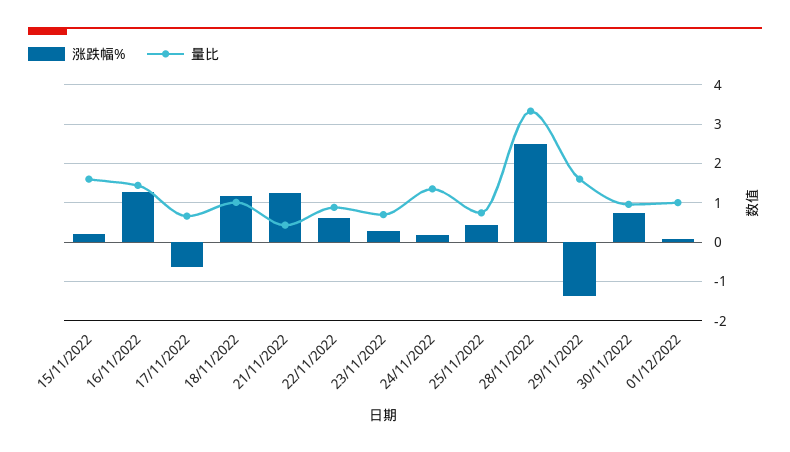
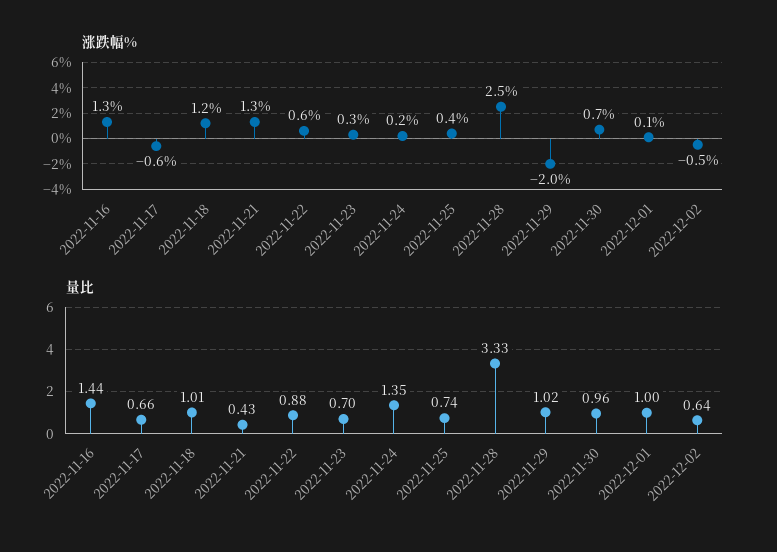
涨跌幅%, 15/11/2022: 0.2 -> none
量比, 15/11/2022: 1.6 -> none
涨跌幅%, 29/11/2022: -1.4 -> -2
量比, 29/11/2022: 1.6 -> 1.02
涨跌幅%, 2022-12-02: none -> -0.5
量比, 2022-12-02: none -> 0.64

